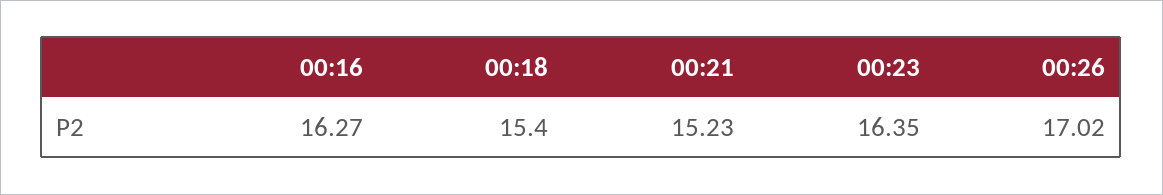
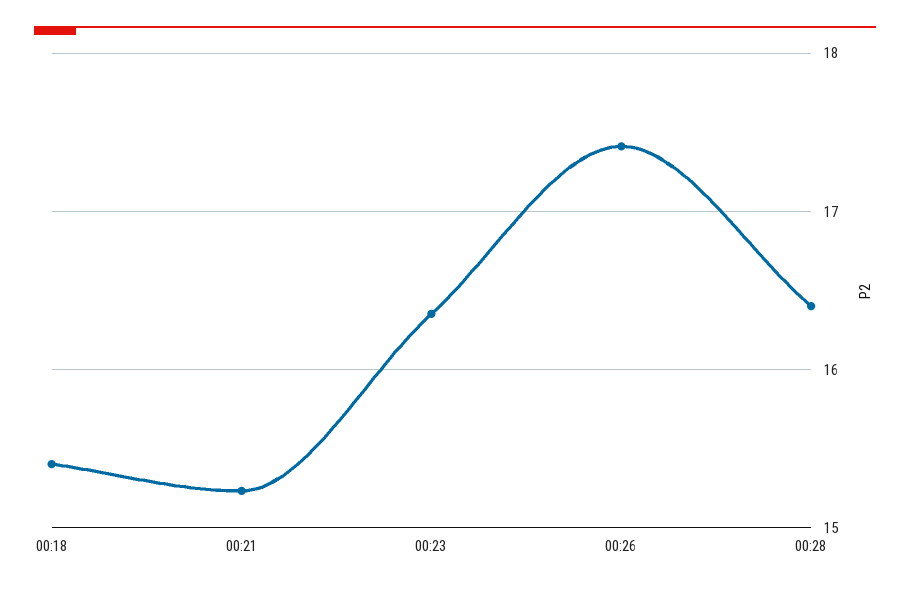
00:16: 16.27 -> none
00:26: 17.02 -> 17.4
00:28: none -> 16.4

